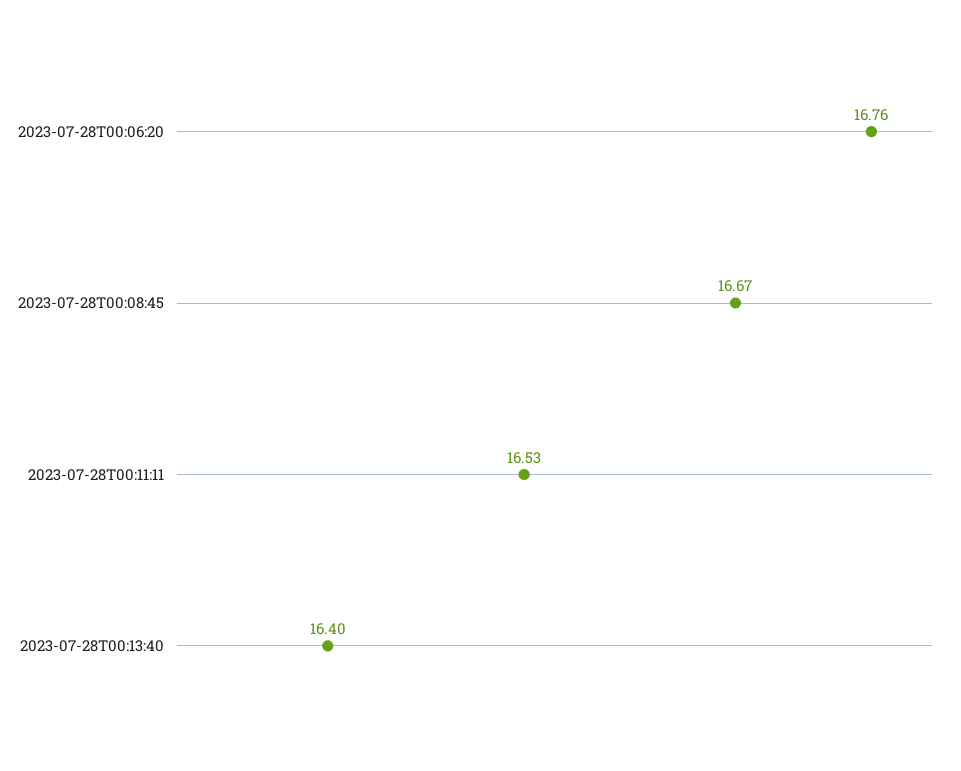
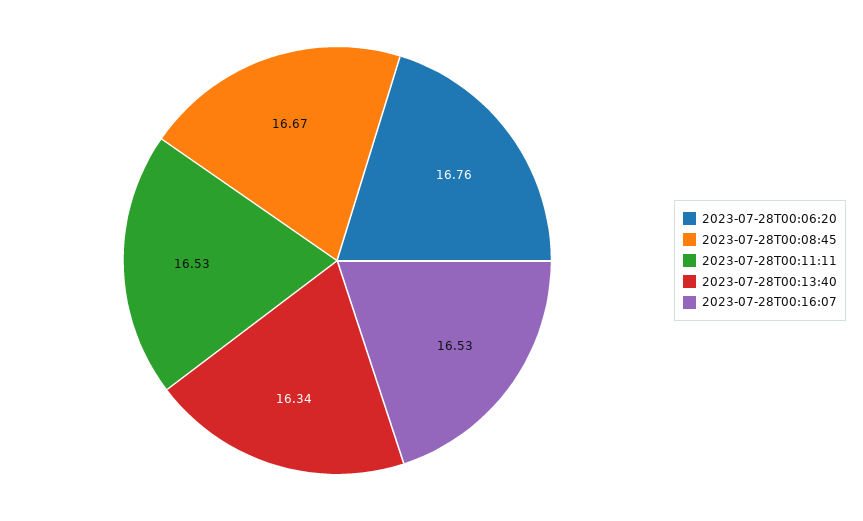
2023-07-28T00:13:40: 16.4 -> 16.34
2023-07-28T00:16:07: none -> 16.53

